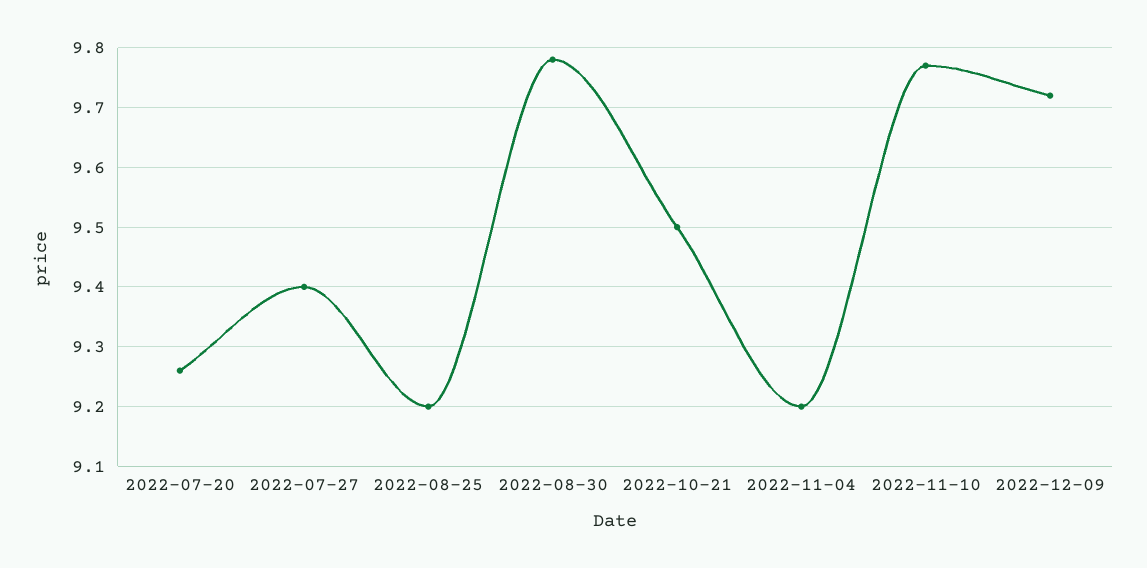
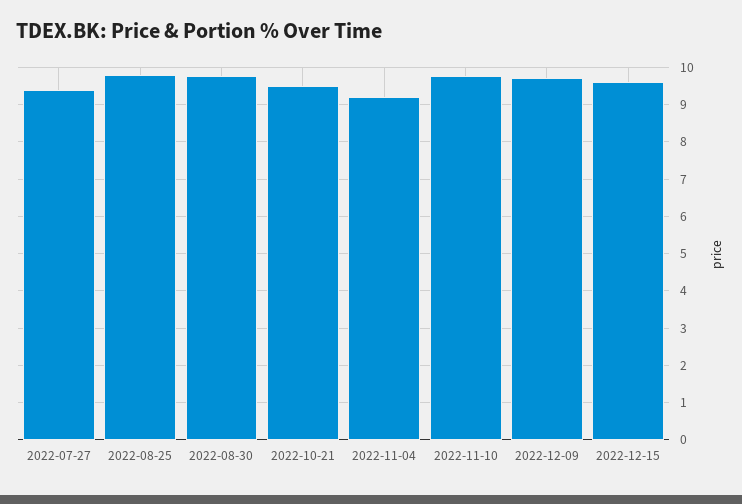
2022-07-20: 9.25 -> none
2022-08-25: 9.2 -> 9.8
2022-12-15: none -> 9.6

